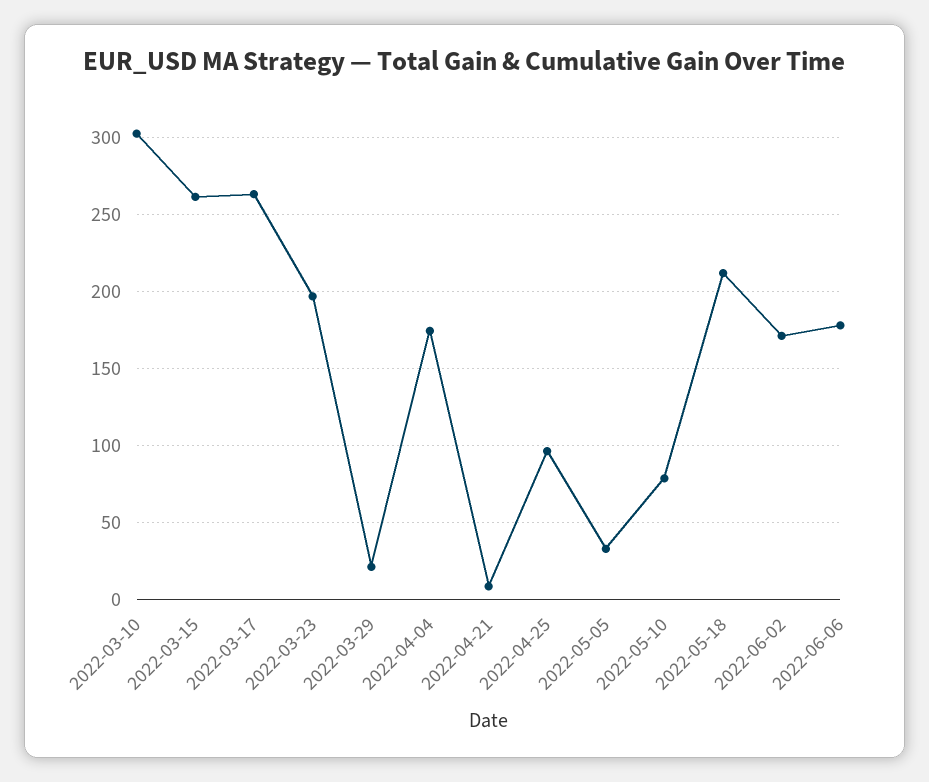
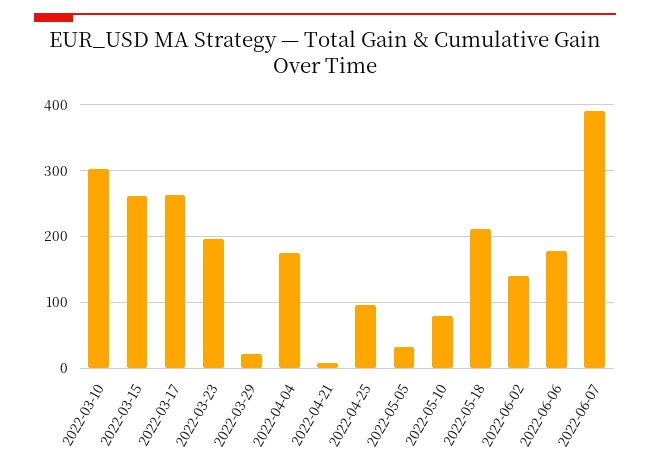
2022-06-02: 170 -> 140
2022-06-07: none -> 390

